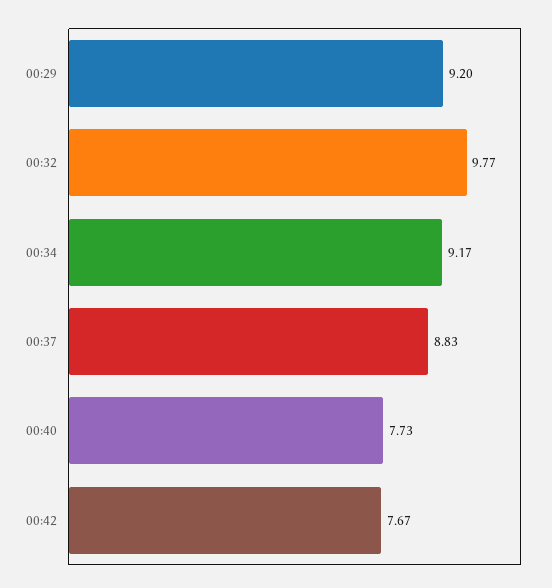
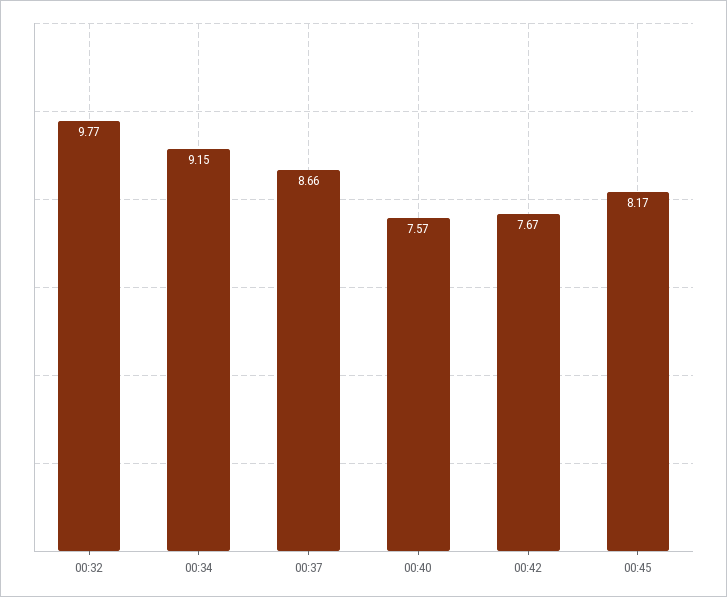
00:29: 9.2 -> none
00:34: 9.17 -> 9.15
00:37: 8.83 -> 8.66
00:40: 7.73 -> 7.57
00:45: none -> 8.17

